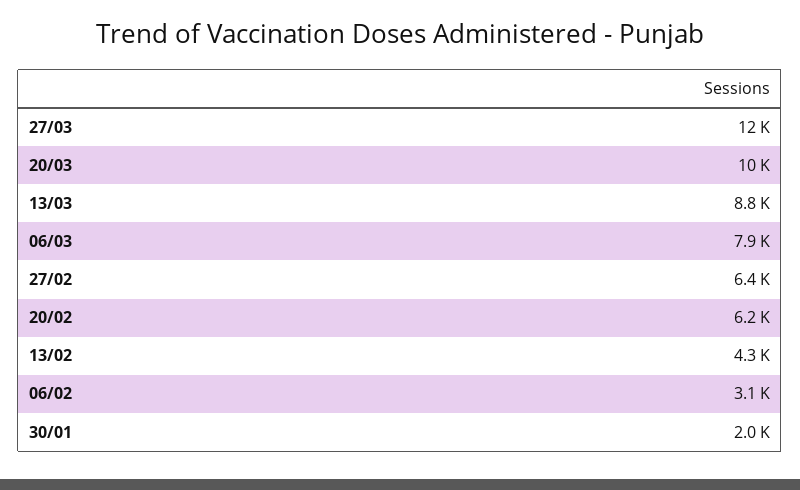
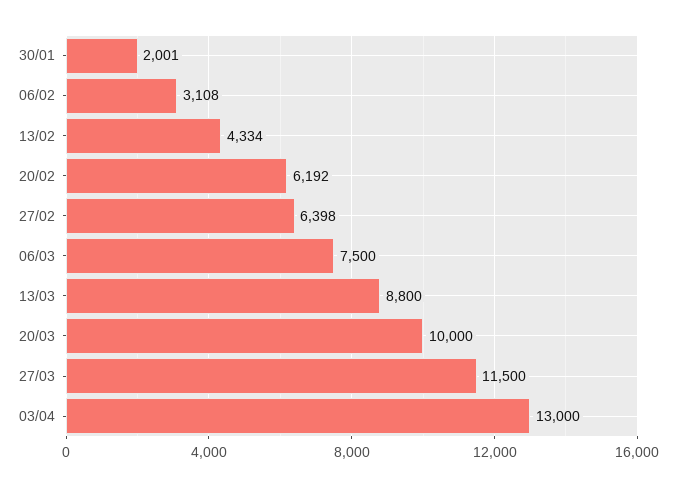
06/03: 7900 -> 7500
03/04: none -> 13000

